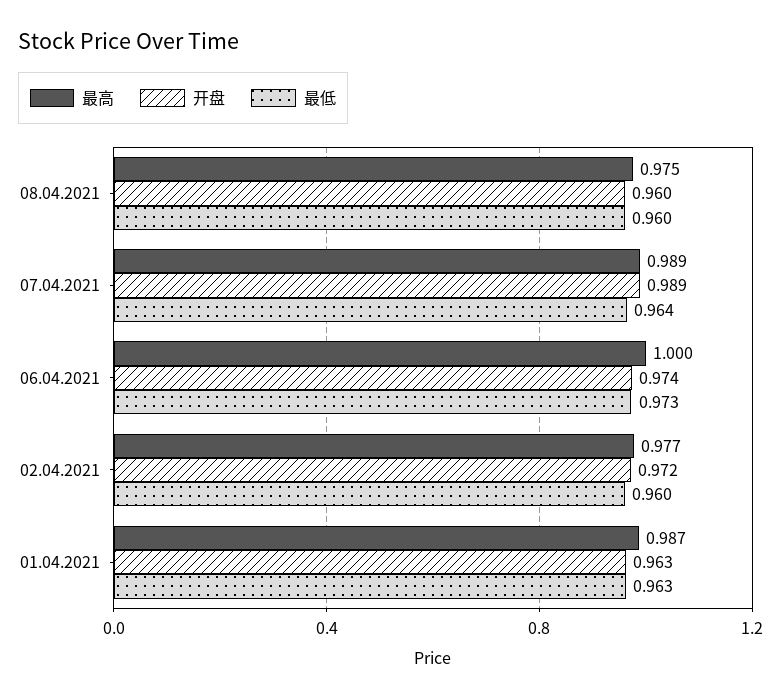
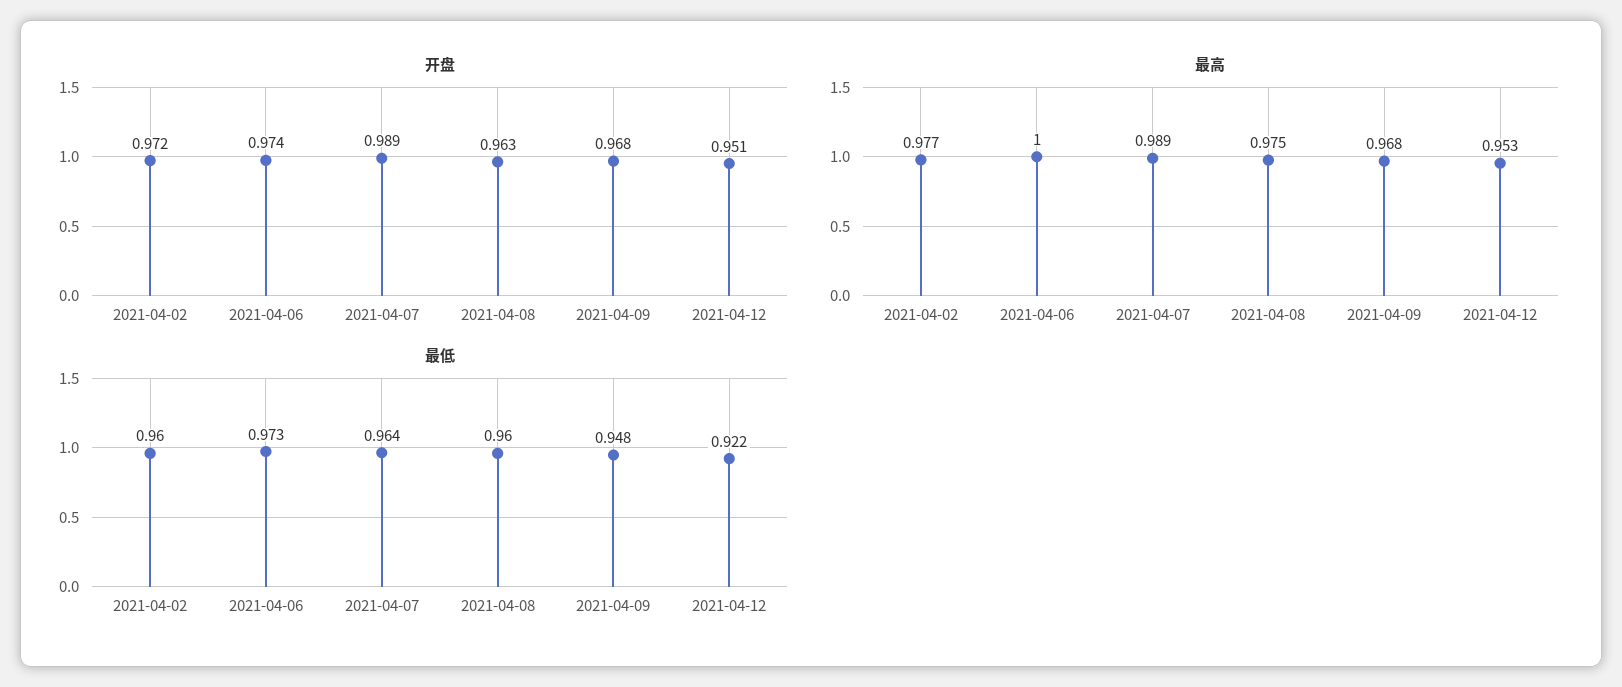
开盘, 08.04.2021: 0.96 -> 0.963
最高, 01.04.2021: 0.987 -> none
开盘, 01.04.2021: 0.963 -> none
最低, 01.04.2021: 0.963 -> none
开盘, 2021-04-09: none -> 0.968
开盘, 2021-04-12: none -> 0.951
最高, 2021-04-09: none -> 0.968
最高, 2021-04-12: none -> 0.953
最低, 2021-04-09: none -> 0.948
最低, 2021-04-12: none -> 0.922

